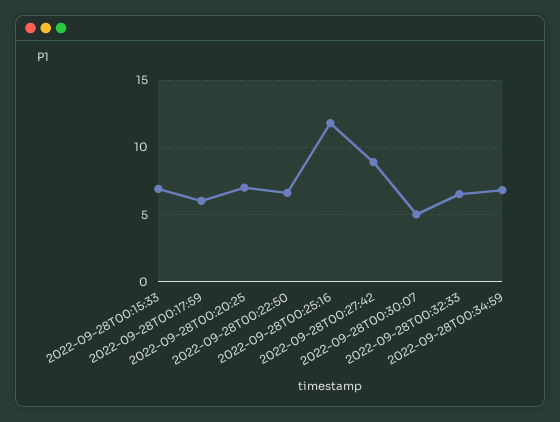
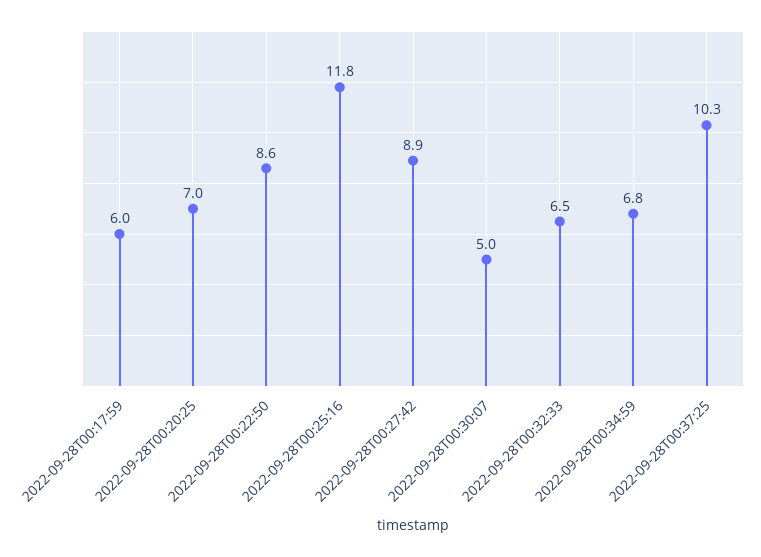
2022-09-28T00:15:33: 7 -> none
2022-09-28T00:22:50: 6.5 -> 8.6
2022-09-28T00:37:25: none -> 10.3

